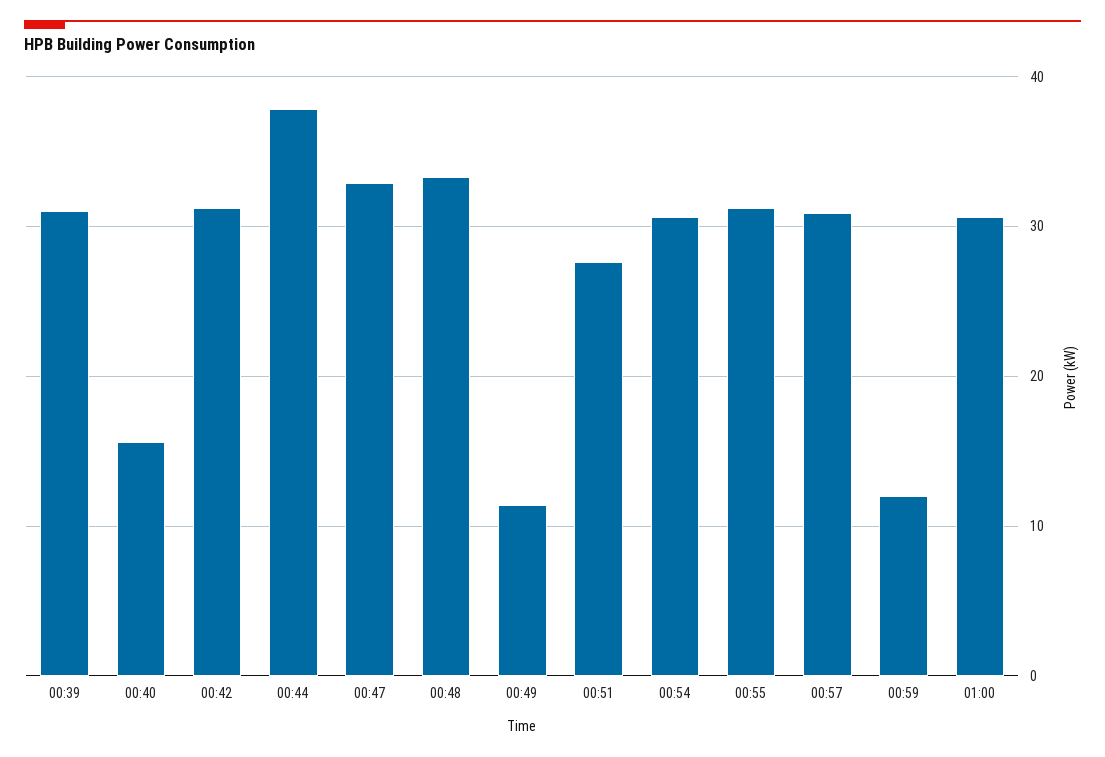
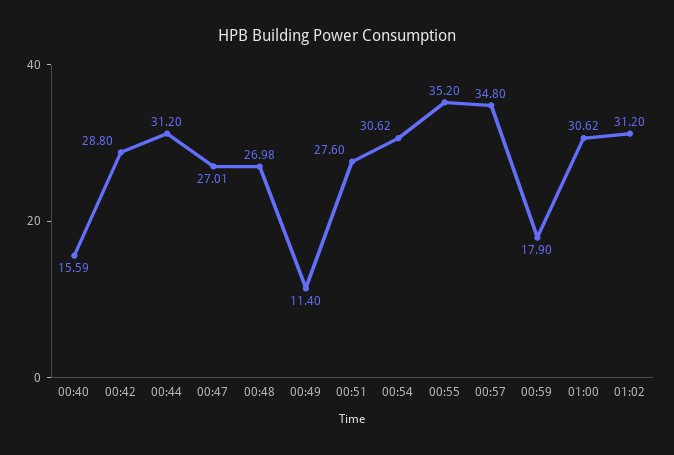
00:39: 31 -> none
00:42: 31 -> 28.8
00:44: 38 -> 31.2
00:47: 33 -> 27.01
00:48: 33 -> 26.98
00:55: 31 -> 35.2
00:57: 31 -> 34.8
00:59: 12 -> 17.9
01:02: none -> 31.2

